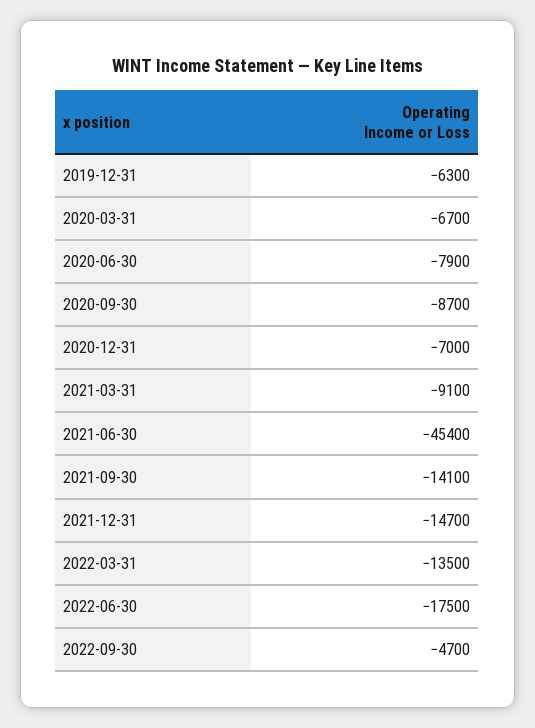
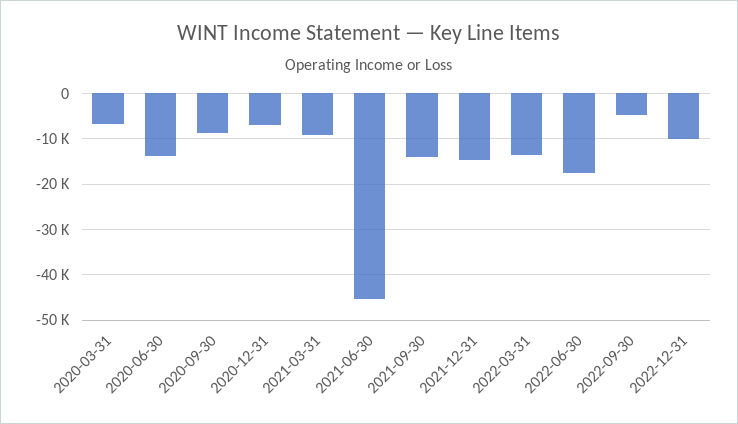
2019-12-31: -6300 -> none
2020-06-30: -7900 -> -14000
2022-12-31: none -> -10000

